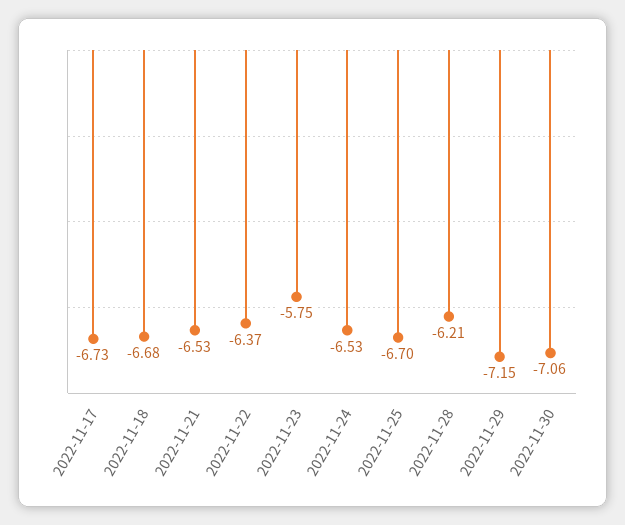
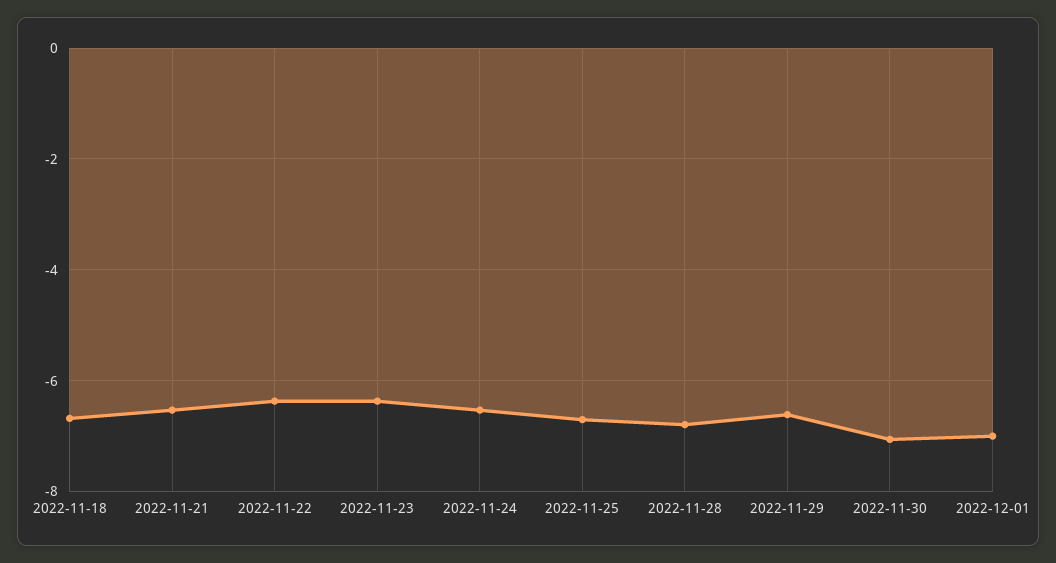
2022-11-17: -6.73 -> none
2022-11-23: -5.75 -> -6.4
2022-11-28: -6.21 -> -6.8
2022-11-29: -7.15 -> -6.6
2022-12-01: none -> -7

